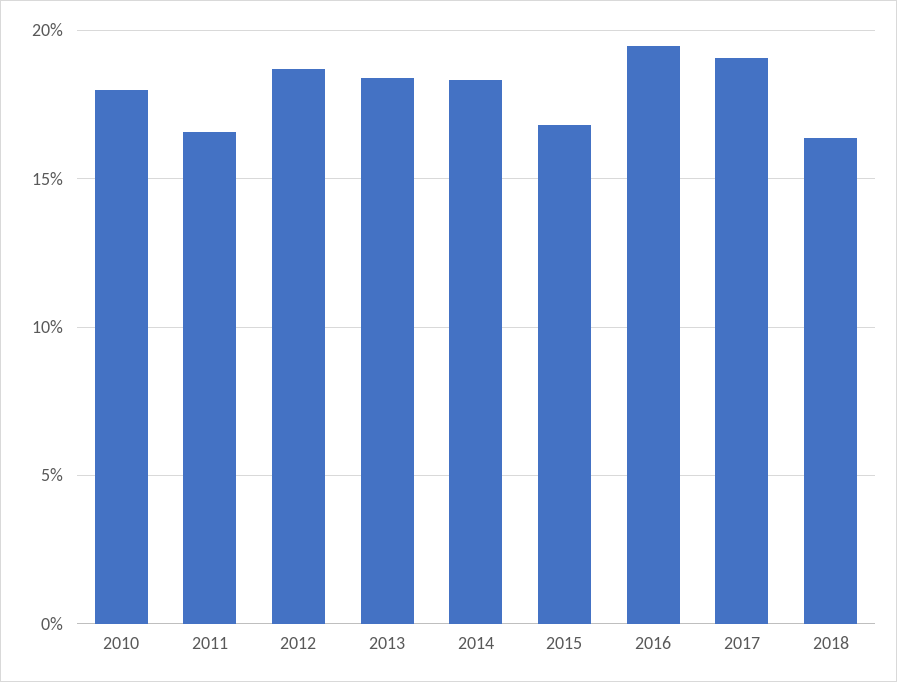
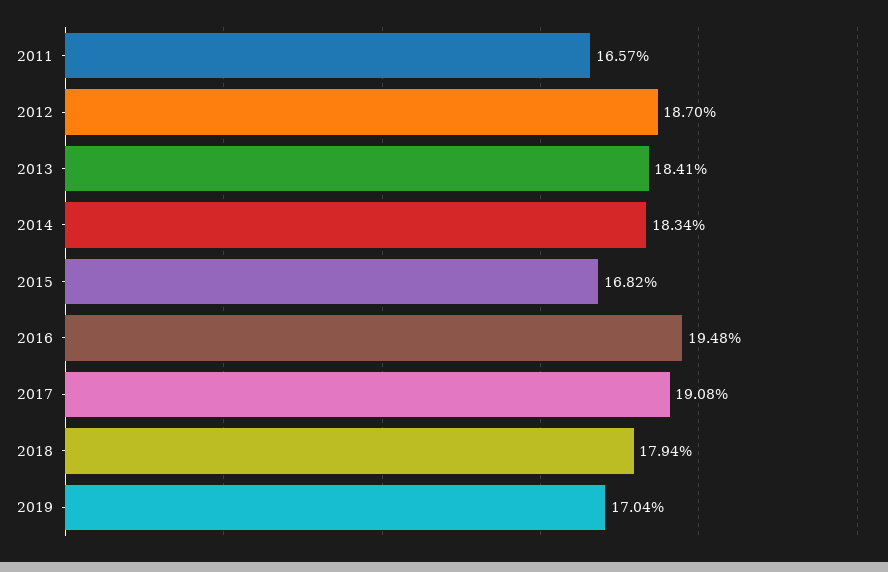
2010: 18 -> none
2018: 16.5 -> 17.94
2019: none -> 17.04

